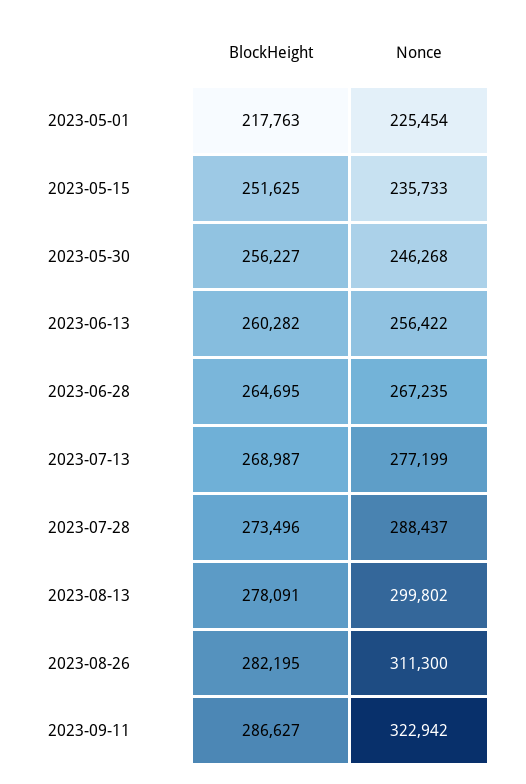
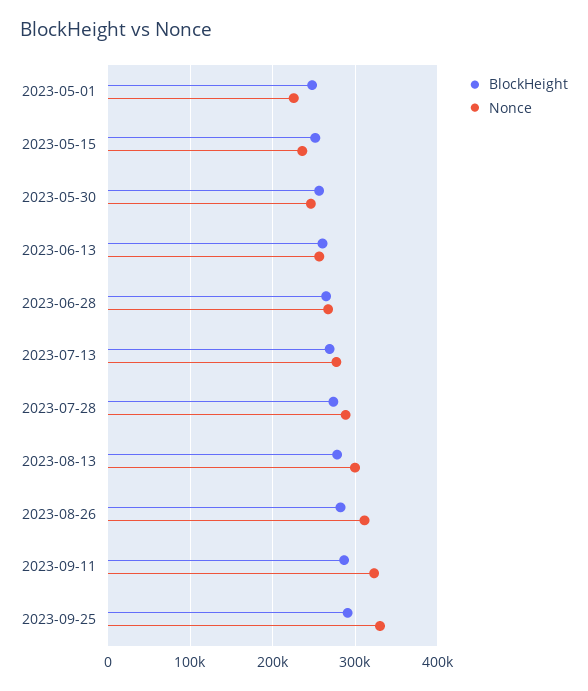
BlockHeight, 2023-05-01: 217763 -> 250000
BlockHeight, 2023-09-25: none -> 290000
Nonce, 2023-09-25: none -> 330000

